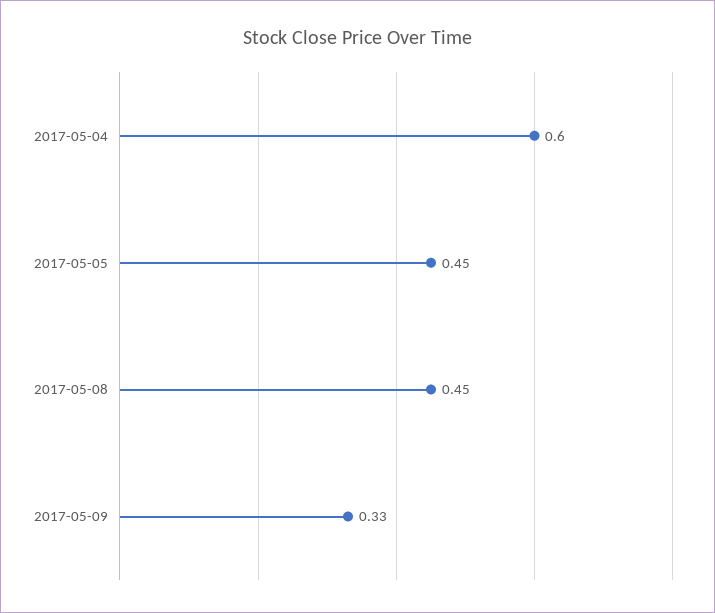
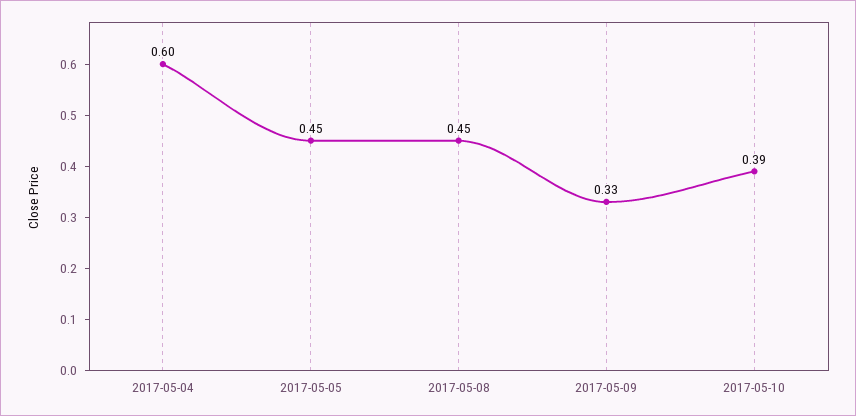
2017-05-10: none -> 0.39

